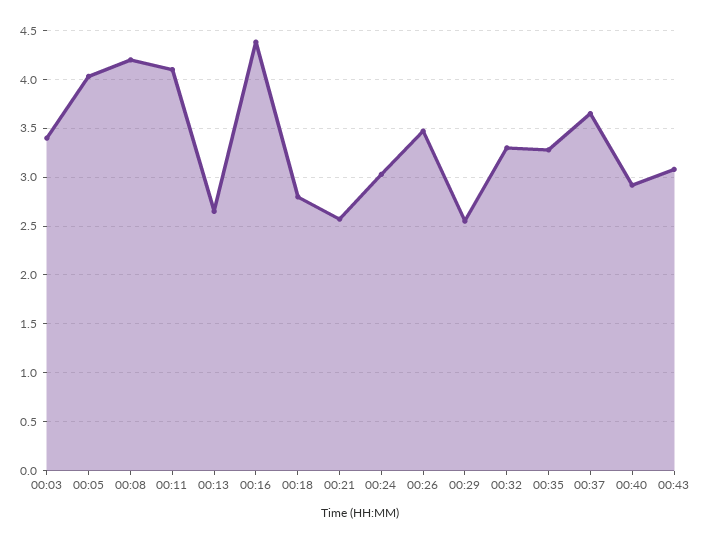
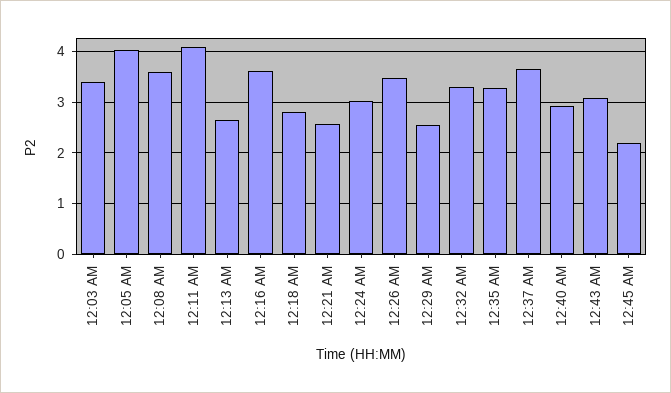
00:08: 4.2 -> 3.6
00:16: 4.4 -> 3.6
12:45 AM: none -> 2.2

